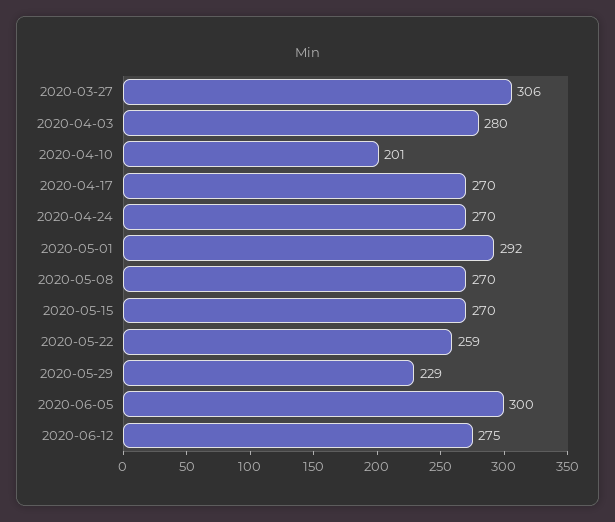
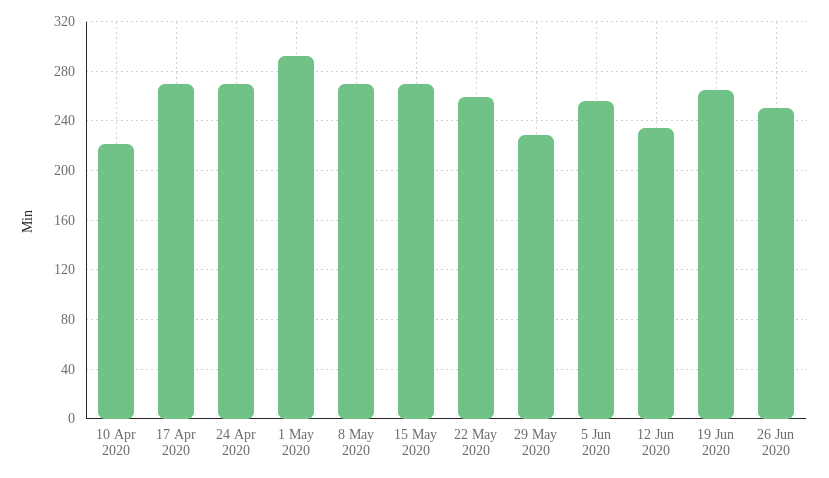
2020-03-27: 306 -> none
2020-04-03: 280 -> none
2020-04-10: 201 -> 220
2020-06-05: 300 -> 255
2020-06-12: 275 -> 235
19 Jun 2020: none -> 265
26 Jun 2020: none -> 250

